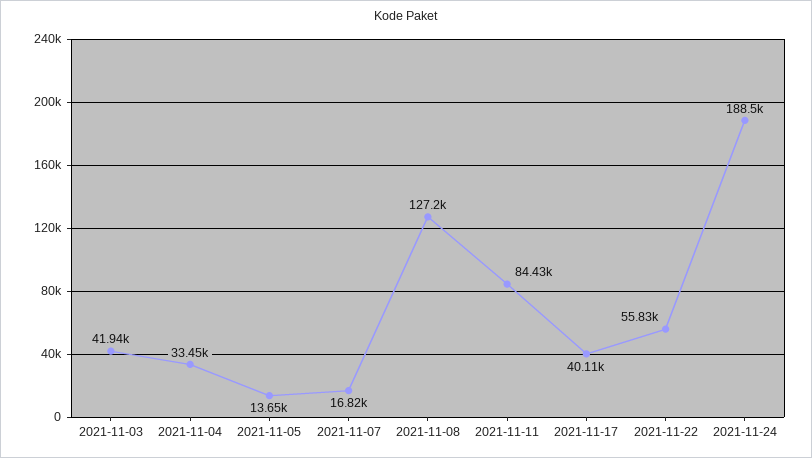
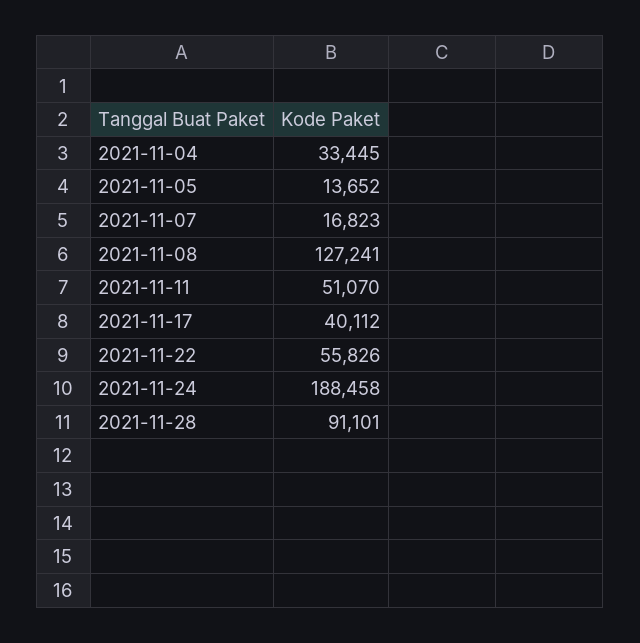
2021-11-03: 41940 -> none
2021-11-11: 84430 -> 51070
2021-11-28: none -> 91101

